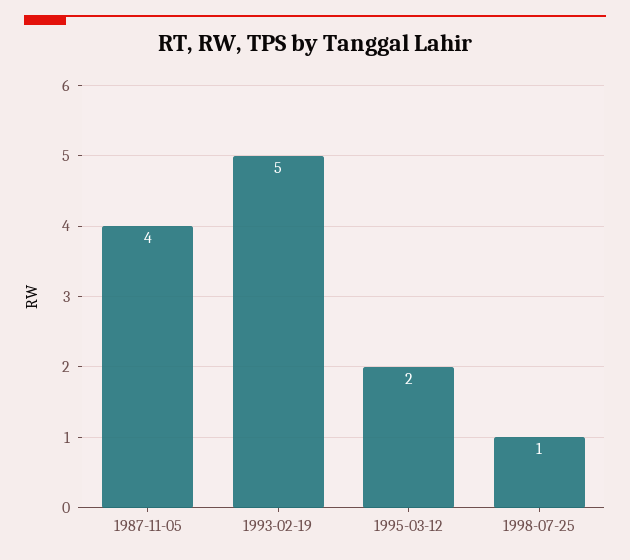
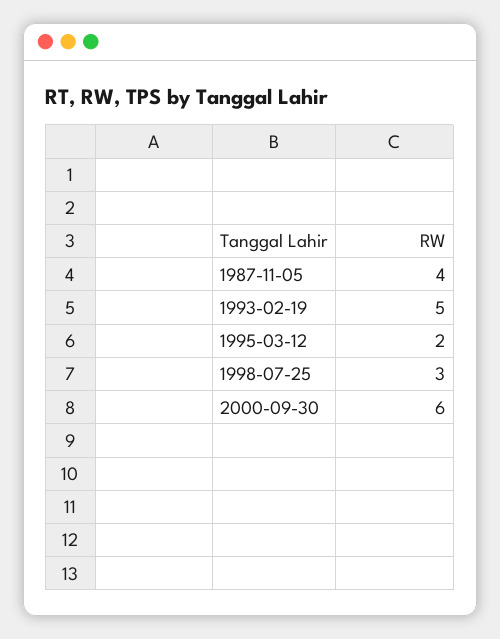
1998-07-25: 1 -> 3
2000-09-30: none -> 6

